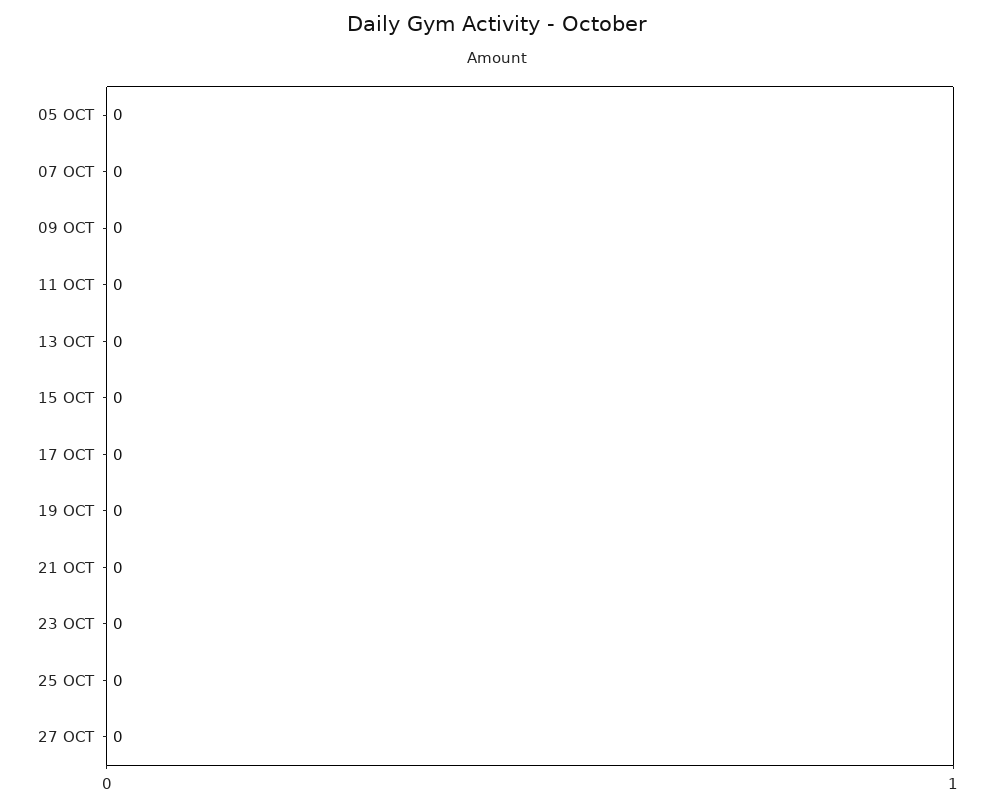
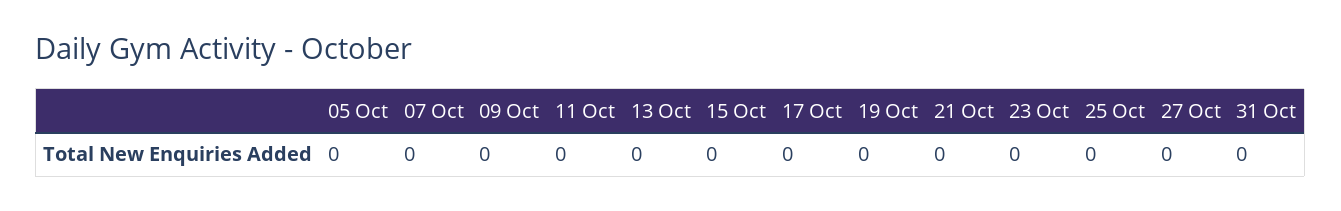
31 Oct: none -> 0

